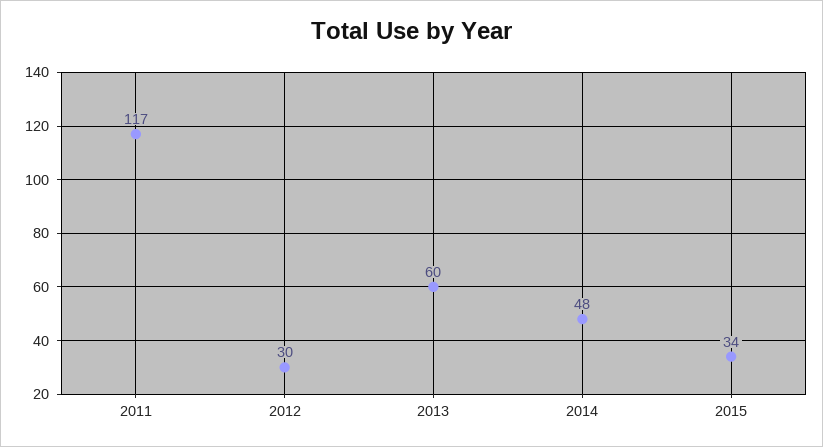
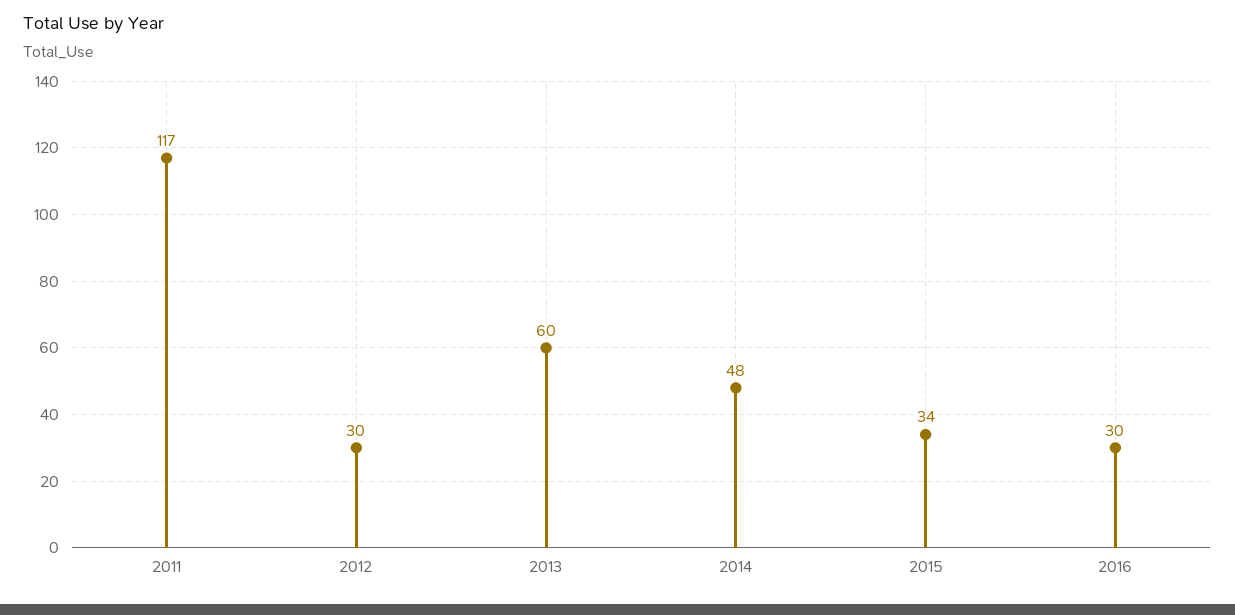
2016: none -> 30

